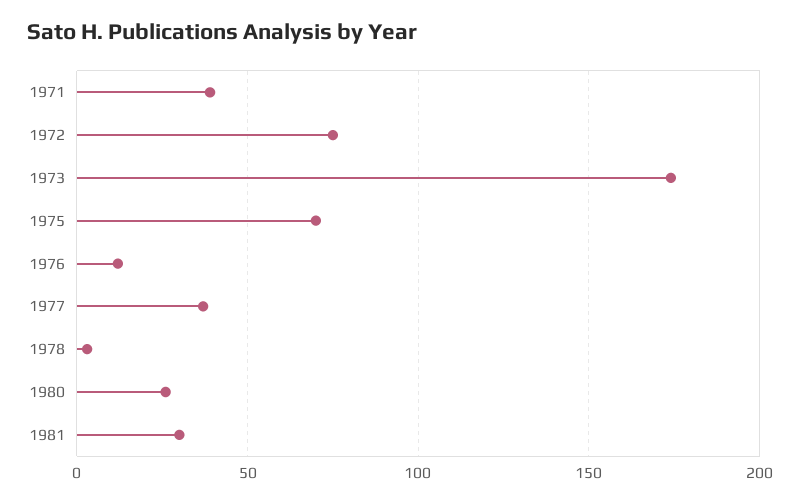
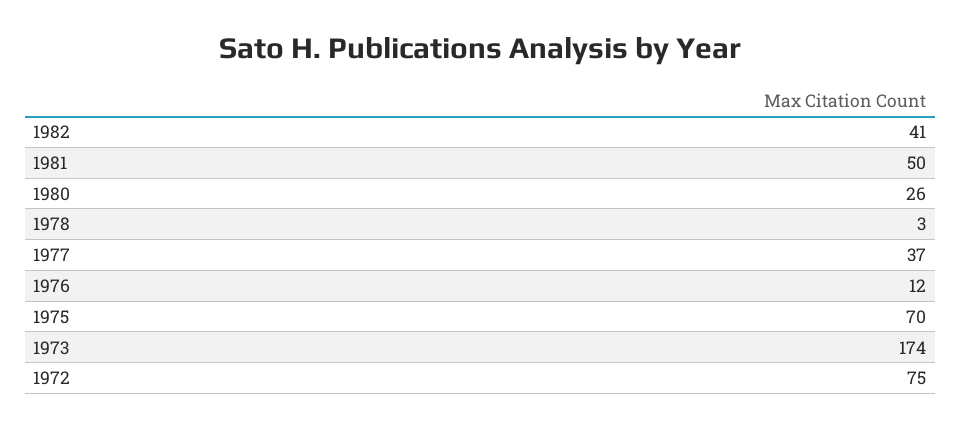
1971: 40 -> none
1981: 30 -> 50
1982: none -> 41

